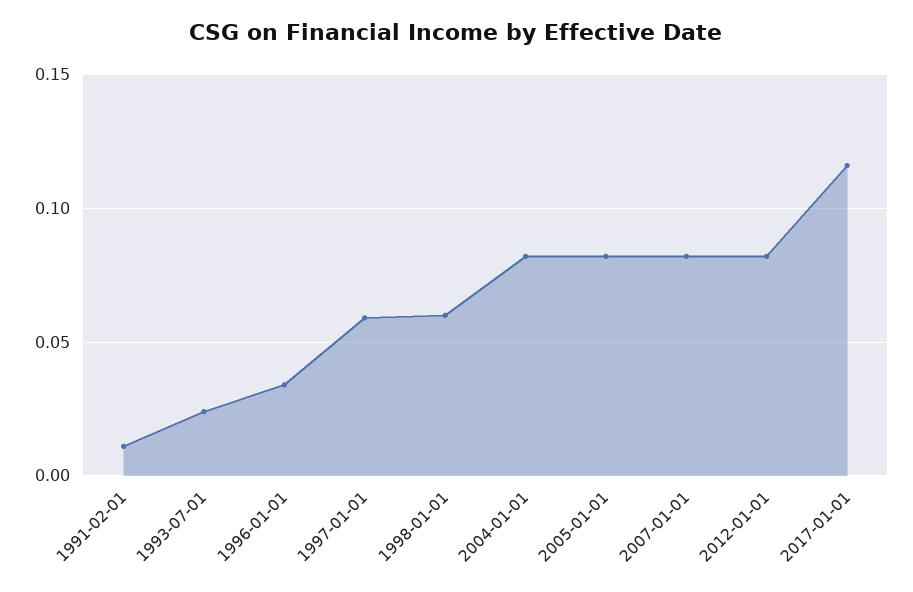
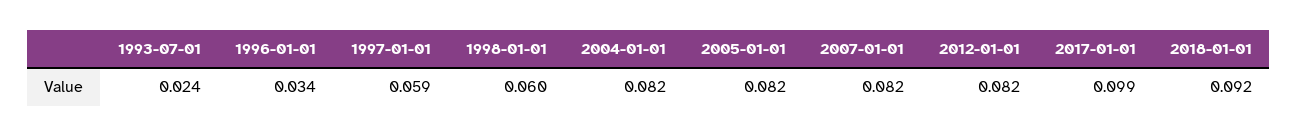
1991-02-01: 0.01 -> none
2017-01-01: 0.115 -> 0.099
2018-01-01: none -> 0.092

